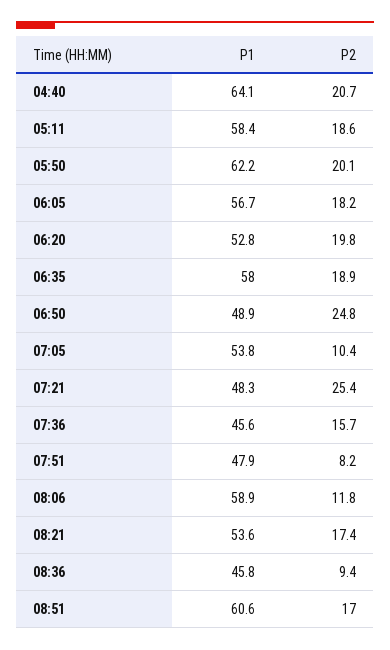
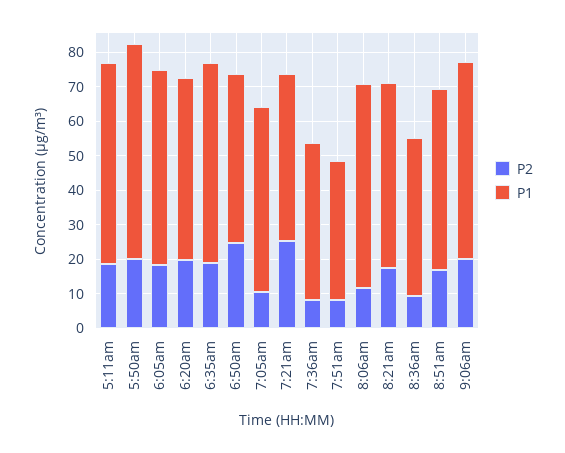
P1, 04:40: 64.1 -> none
P2, 04:40: 20.7 -> none
P2, 07:36: 15.7 -> 7.5
P1, 07:51: 47.9 -> 40
P1, 08:51: 60.6 -> 52.5
P2, 9:06am: none -> 20
P1, 9:06am: none -> 57.5

